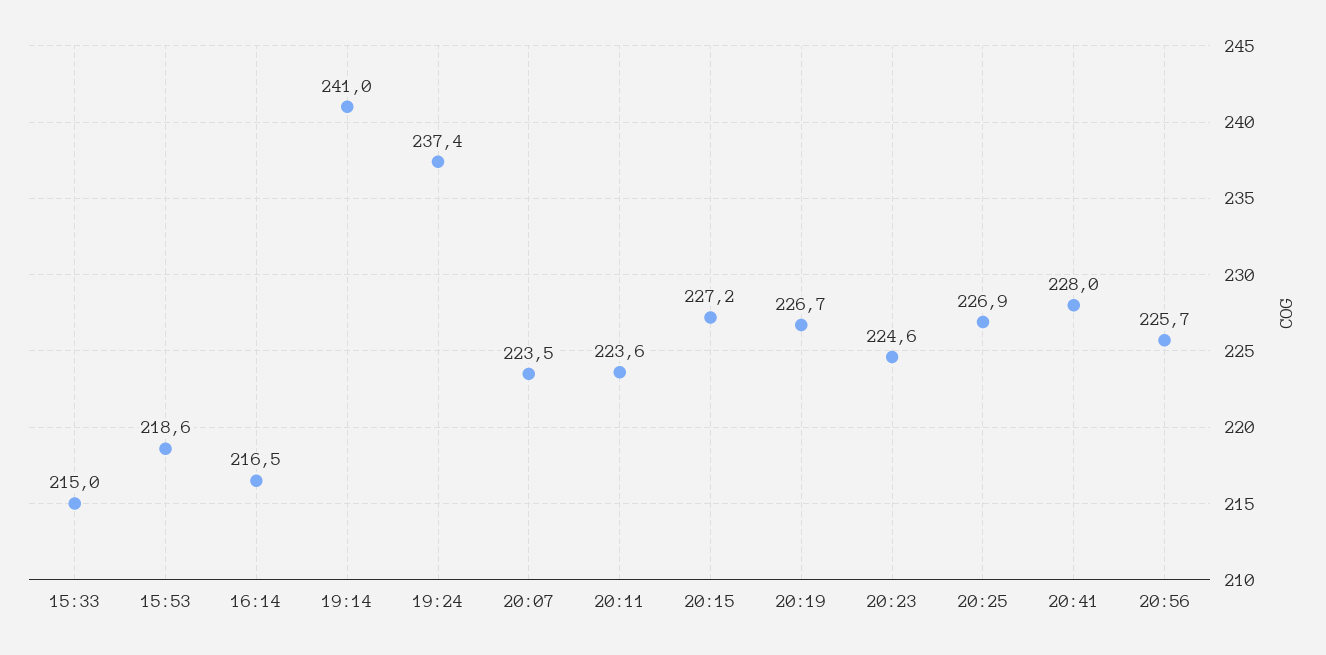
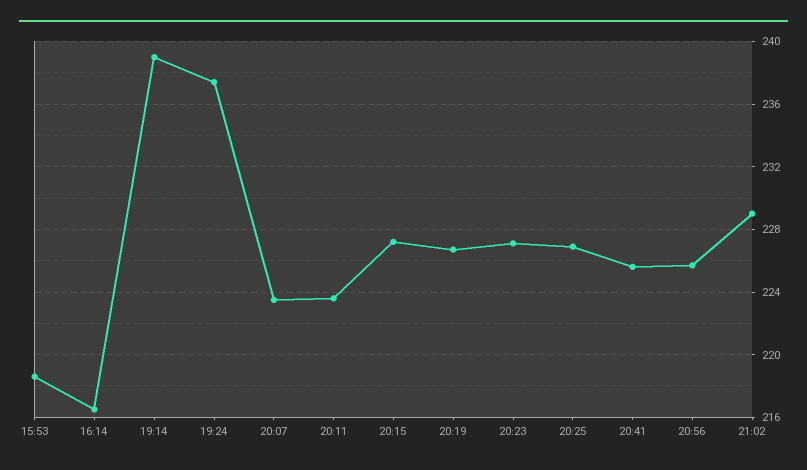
15:33: 215 -> none
19:14: 241 -> 239
20:23: 224.6 -> 227
20:41: 228 -> 225.5
21:02: none -> 229

